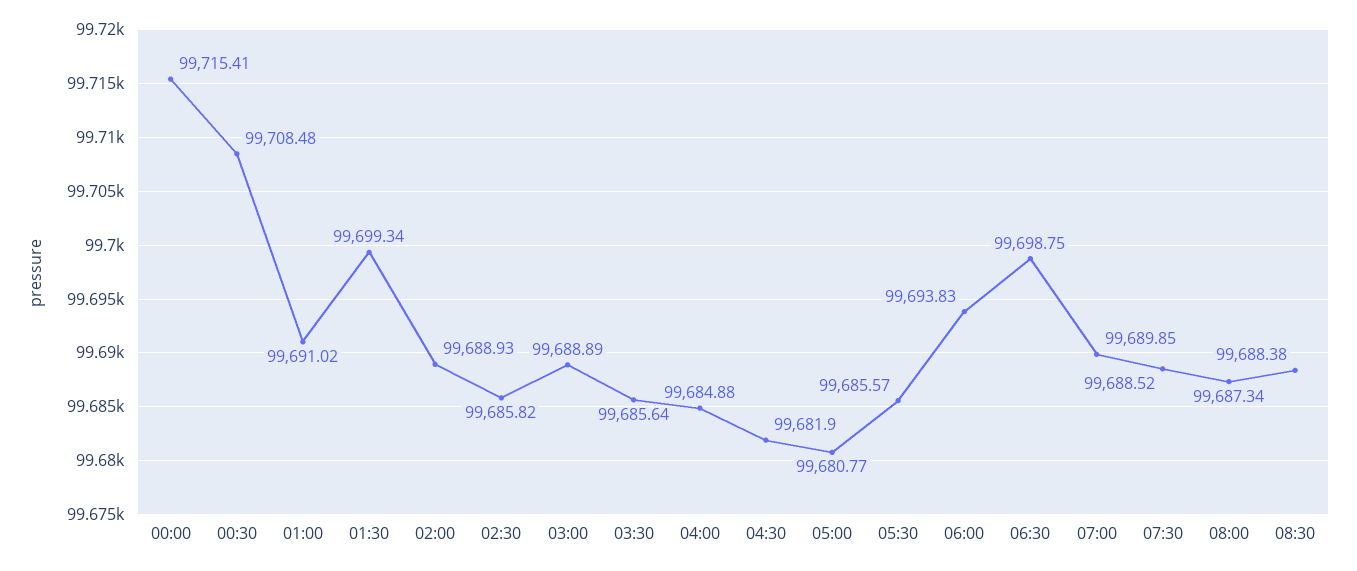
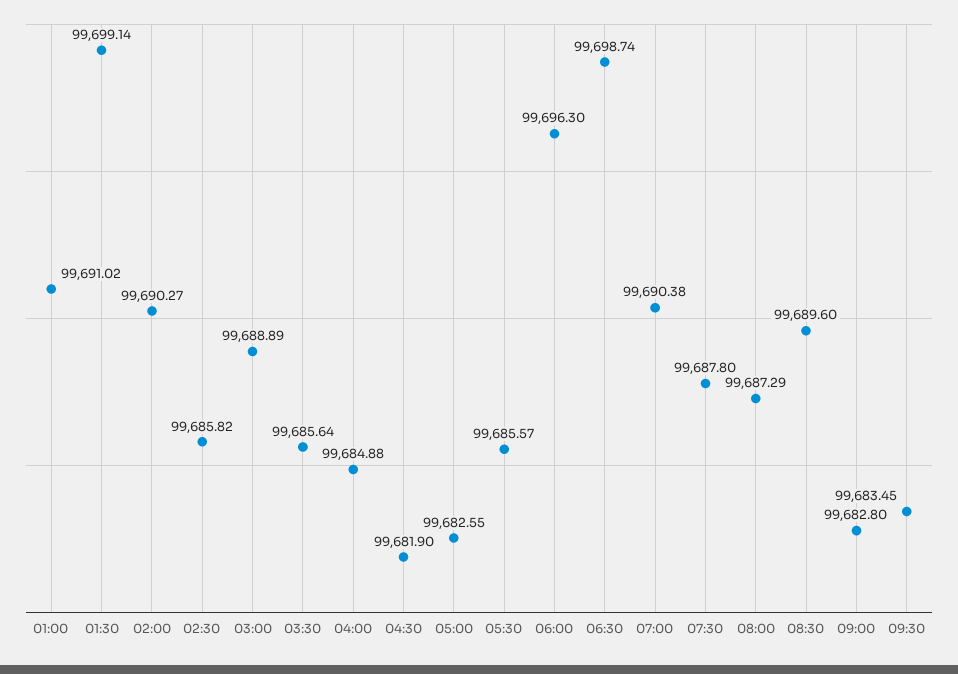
00:00: 99715.41 -> none
00:30: 99708.48 -> none
01:30: 99699.34 -> 99699.14
02:00: 99688.93 -> 99690.27
05:00: 99680.77 -> 99682.55
06:00: 99693.83 -> 99696.3
06:30: 99698.75 -> 99698.74
07:00: 99689.85 -> 99690.38
07:30: 99688.52 -> 99687.8
08:00: 99687.34 -> 99687.29
08:30: 99688.38 -> 99689.6
09:00: none -> 99682.8
09:30: none -> 99683.45

